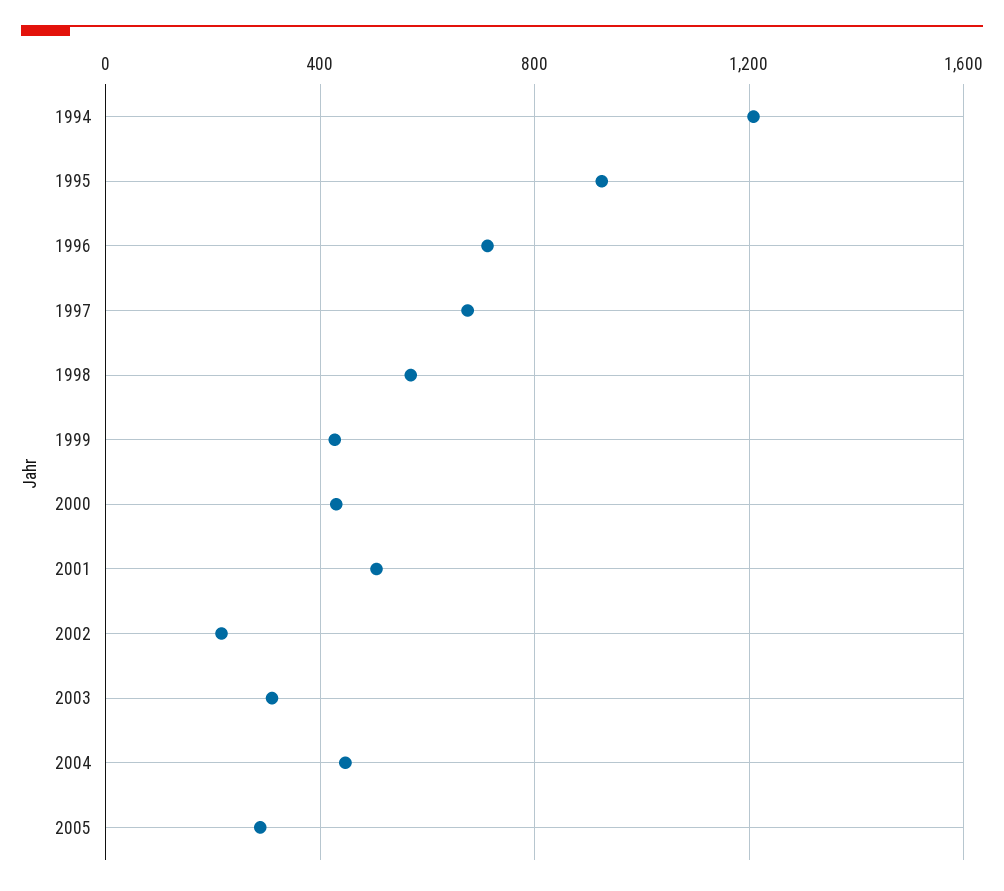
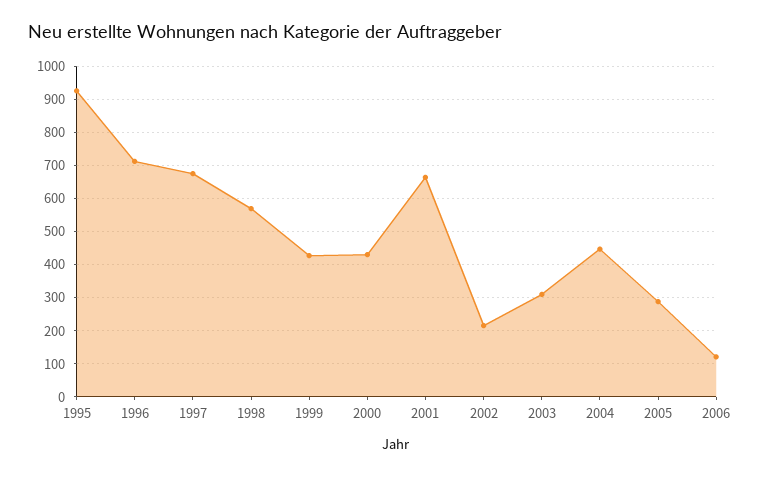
1994: 1200 -> none
2001: 500 -> 660
2006: none -> 120

